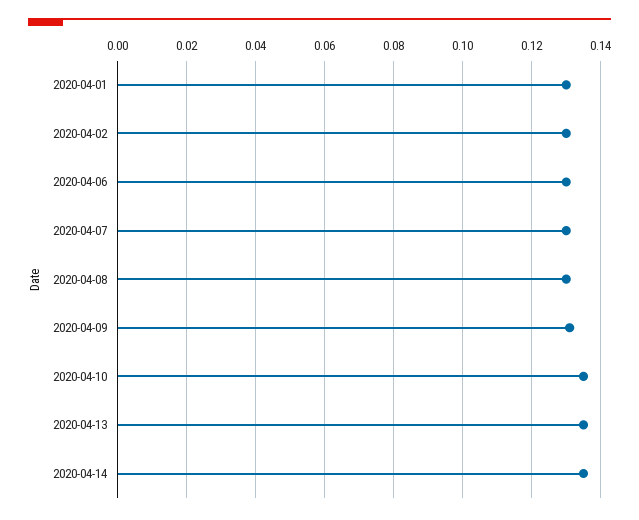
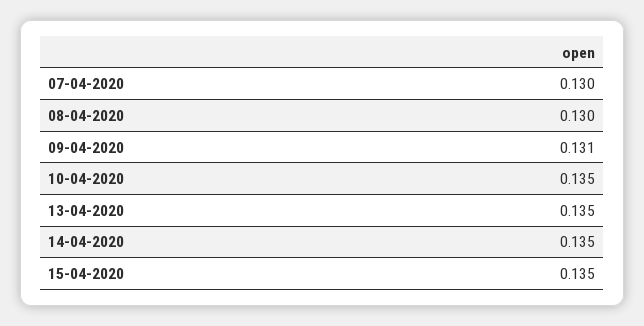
2020-04-01: 0.13 -> none
2020-04-02: 0.13 -> none
2020-04-06: 0.13 -> none
15-04-2020: none -> 0.135

